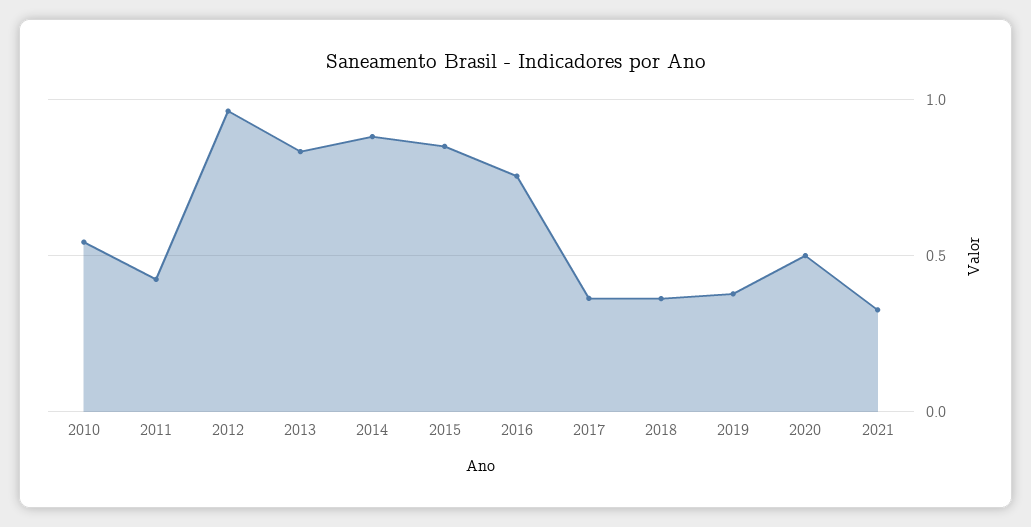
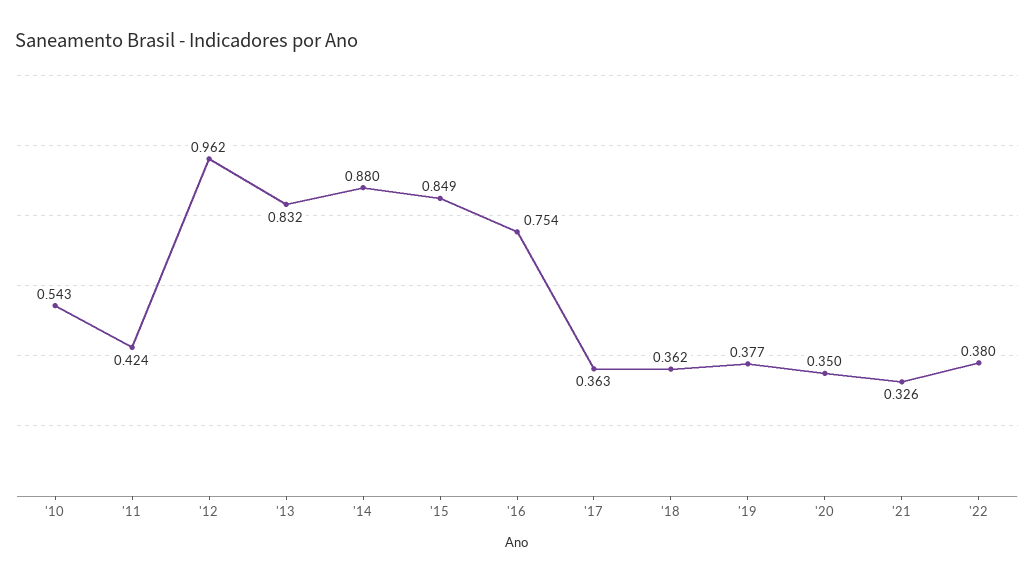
2020: 0.5 -> 0.35
'22: none -> 0.38

